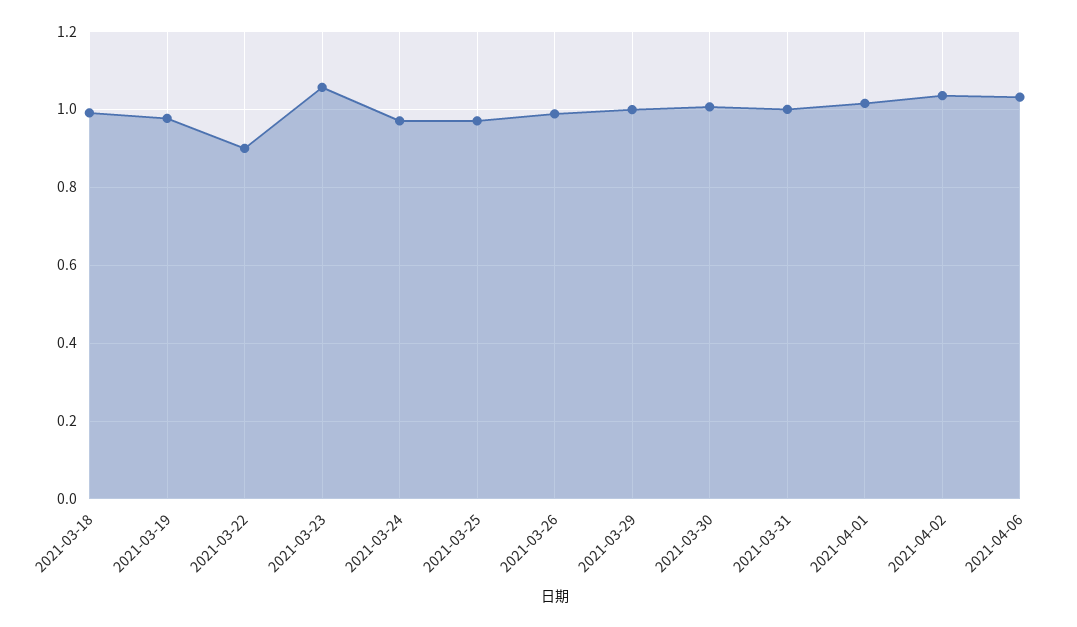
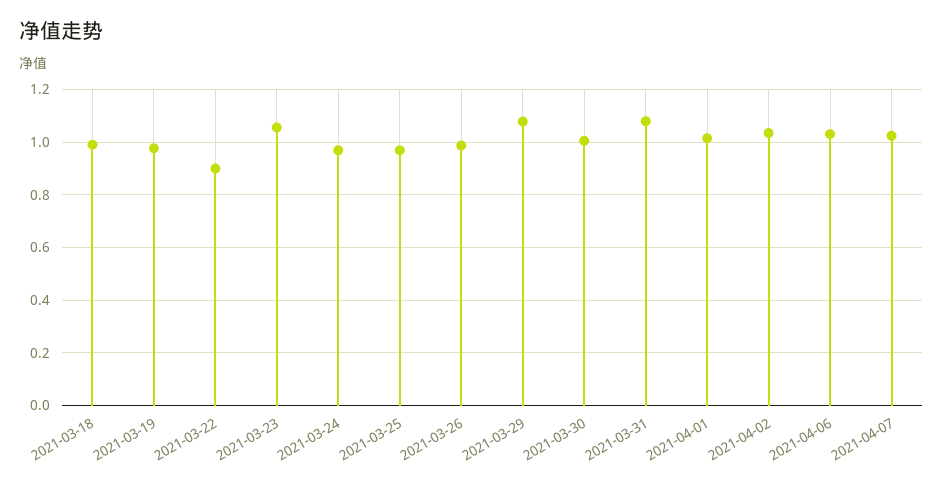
2021-03-29: 1 -> 1.075
2021-03-31: 1 -> 1.075
2021-04-07: none -> 1.025

